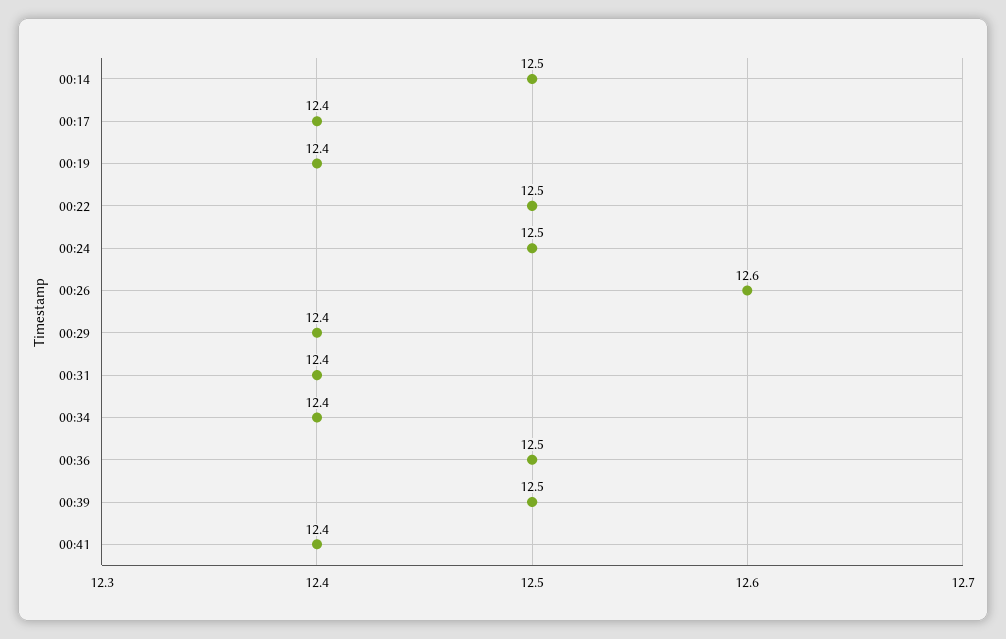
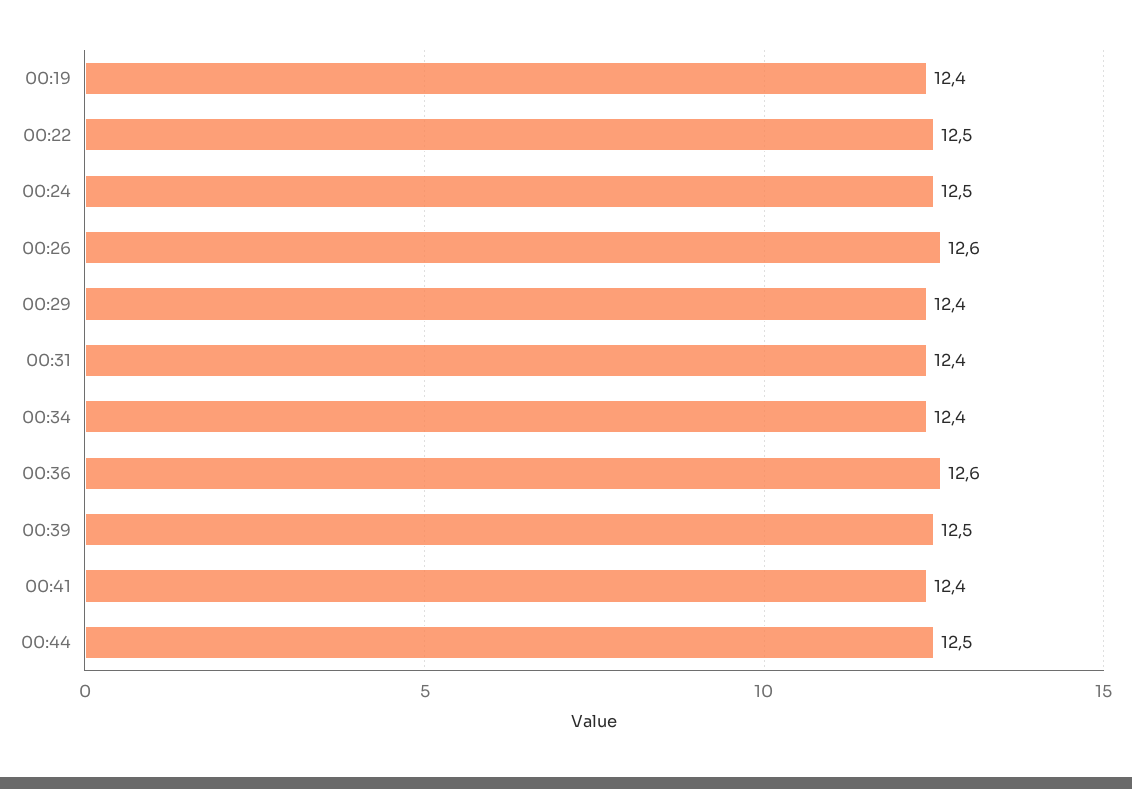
00:14: 12.5 -> none
00:17: 12.4 -> none
00:36: 12.5 -> 12.6
00:44: none -> 12.5

